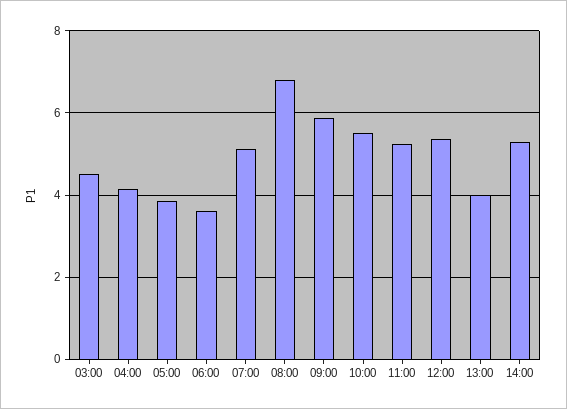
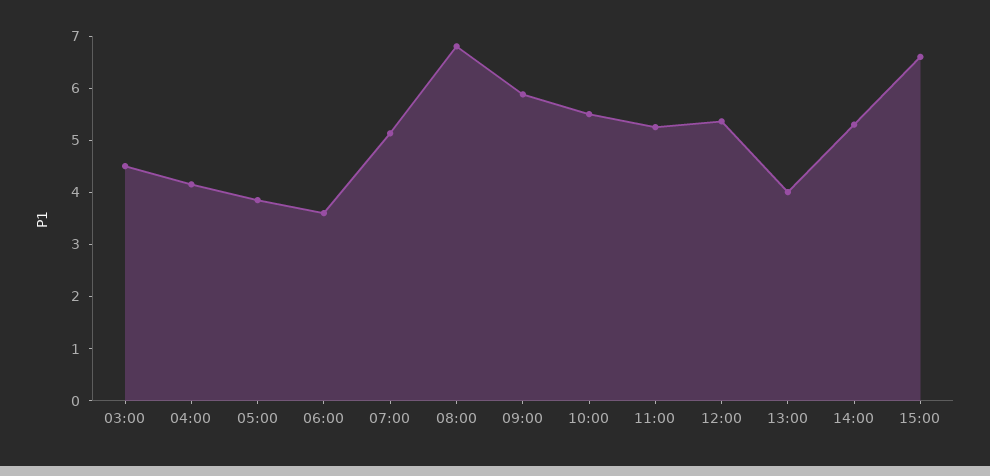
15:00: none -> 6.6

